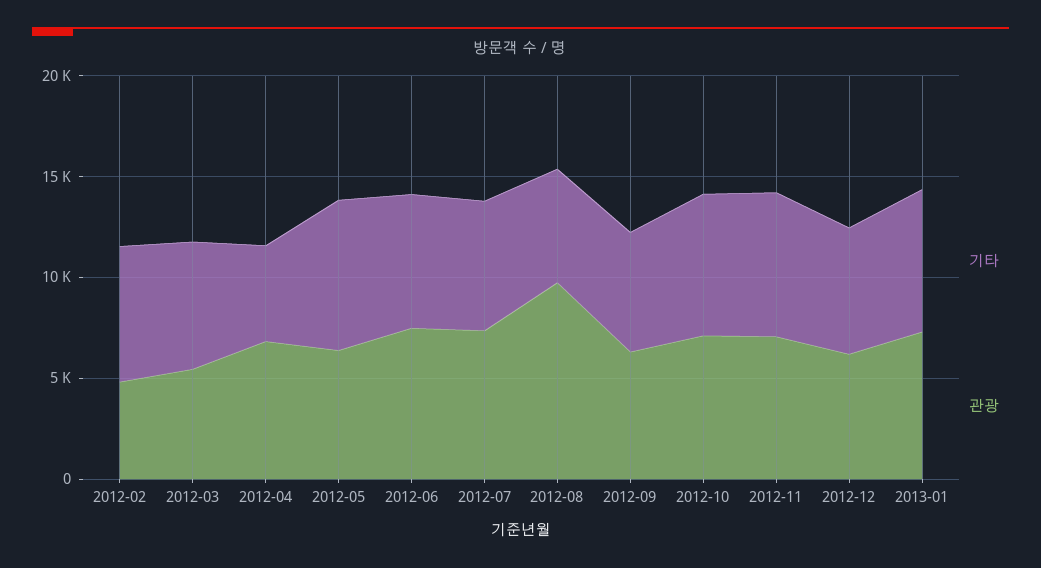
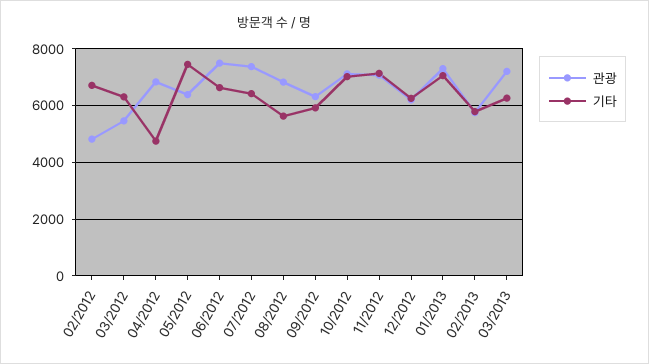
관광, 2012-08: 10000 -> 6750
관광, 02/2013: none -> 5750
기타, 02/2013: none -> 5750
관광, 03/2013: none -> 7250
기타, 03/2013: none -> 6250

